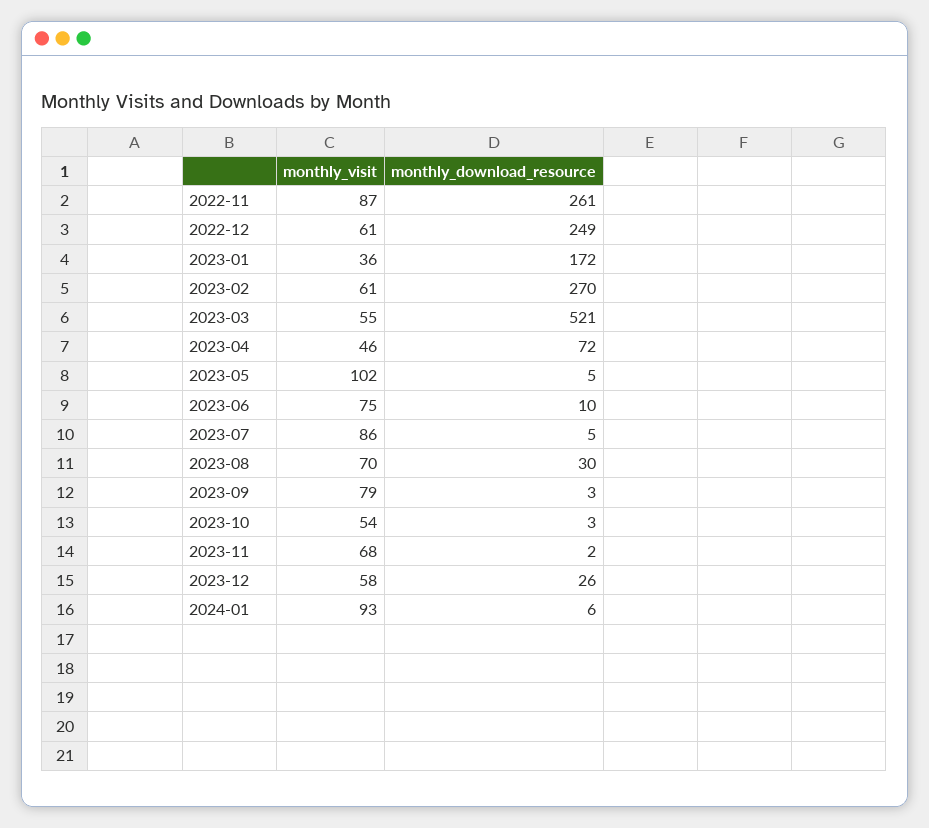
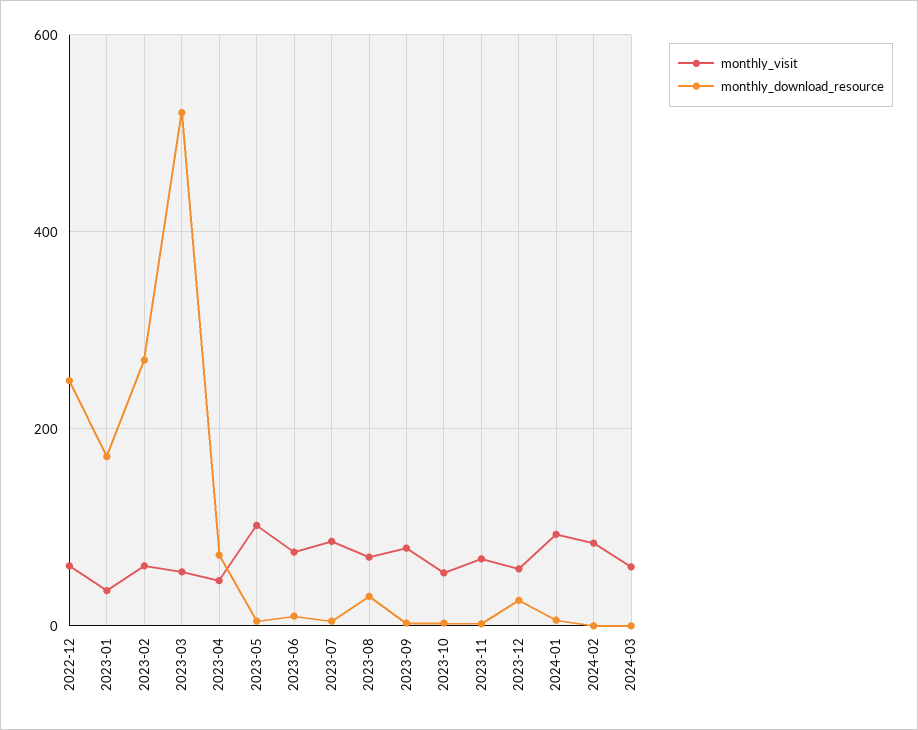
monthly_visit, 2022-11: 87 -> none
monthly_download_resource, 2022-11: 261 -> none
monthly_visit, 2024-02: none -> 80
monthly_download_resource, 2024-02: none -> 0
monthly_visit, 2024-03: none -> 60
monthly_download_resource, 2024-03: none -> 0

